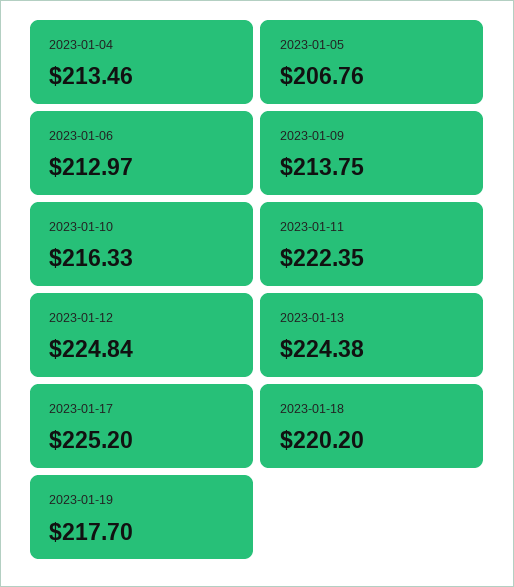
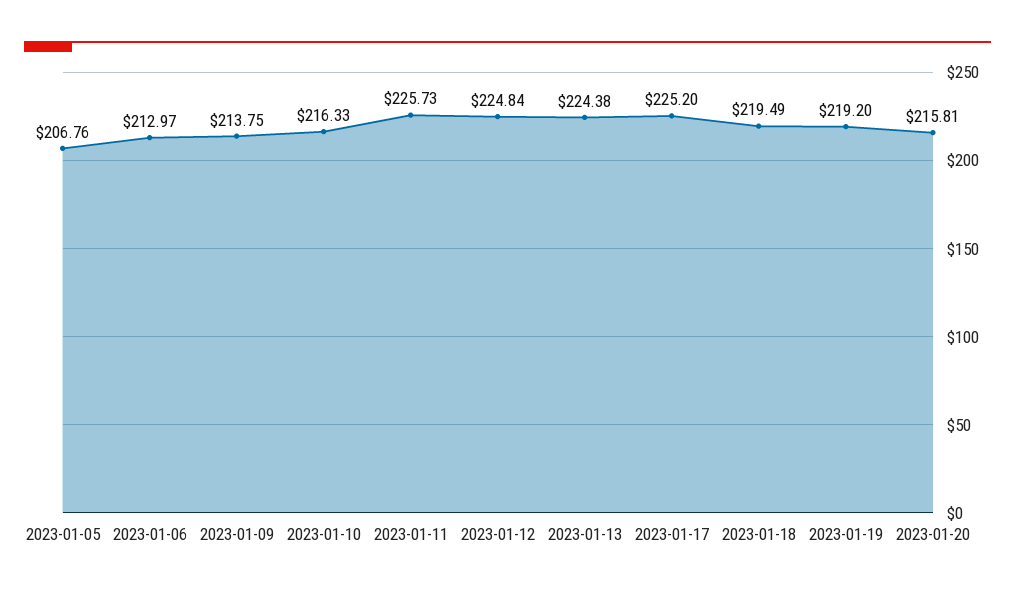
2023-01-04: 213.46 -> none
2023-01-11: 222.35 -> 225.73
2023-01-18: 220.2 -> 219.49
2023-01-19: 217.7 -> 219.2
2023-01-20: none -> 215.81

